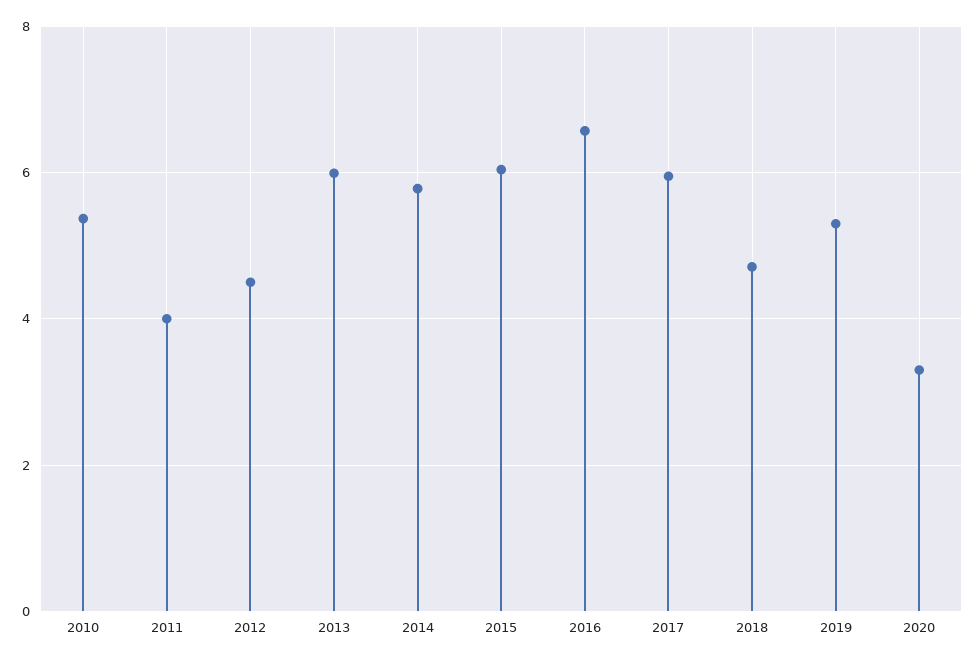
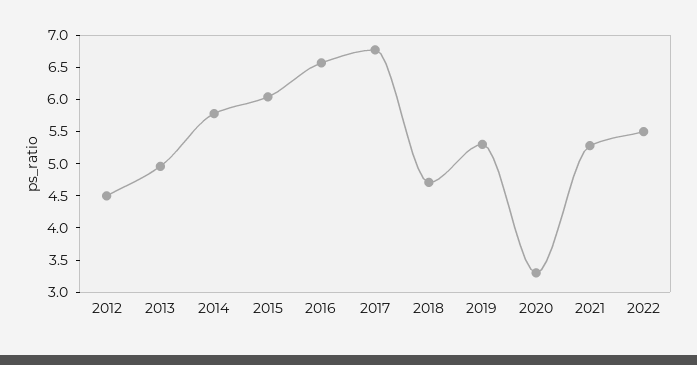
2010: 5.4 -> none
2011: 4 -> none
2013: 6 -> 5
2017: 6 -> 6.75
2021: none -> 5.25
2022: none -> 5.5

